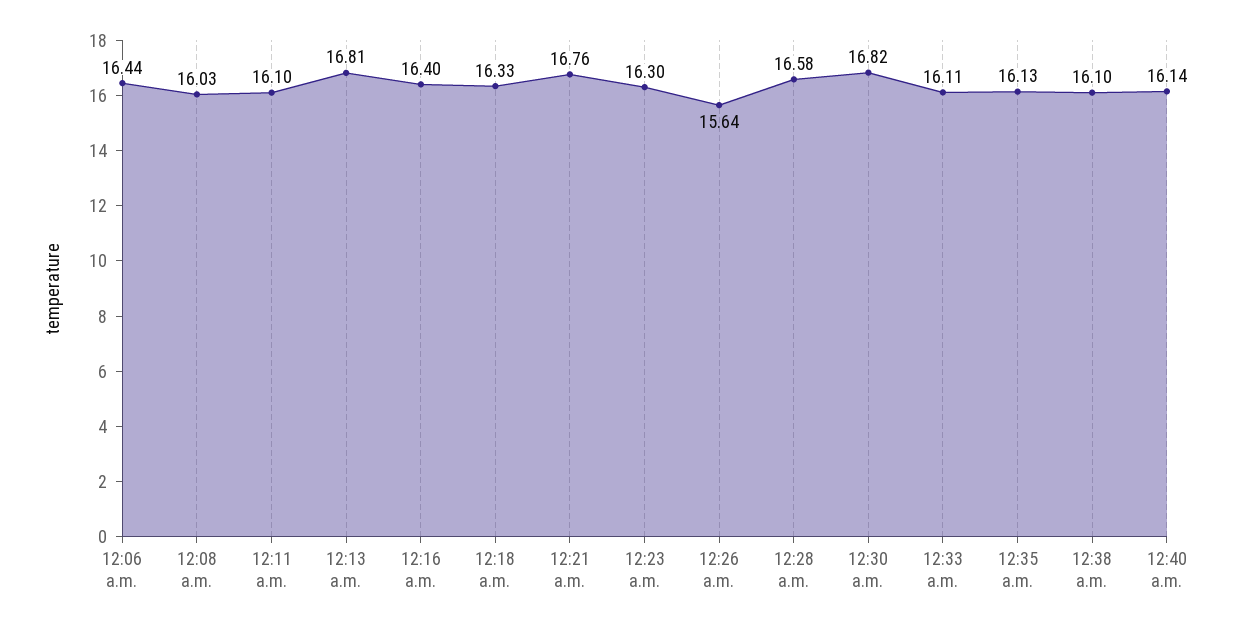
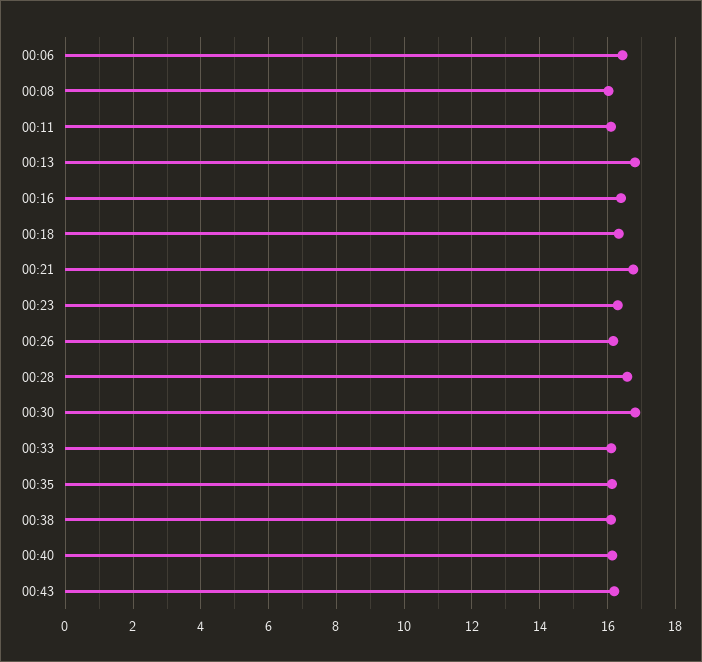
12:26 a.m.: 15.64 -> 16.2
00:43: none -> 16.2

